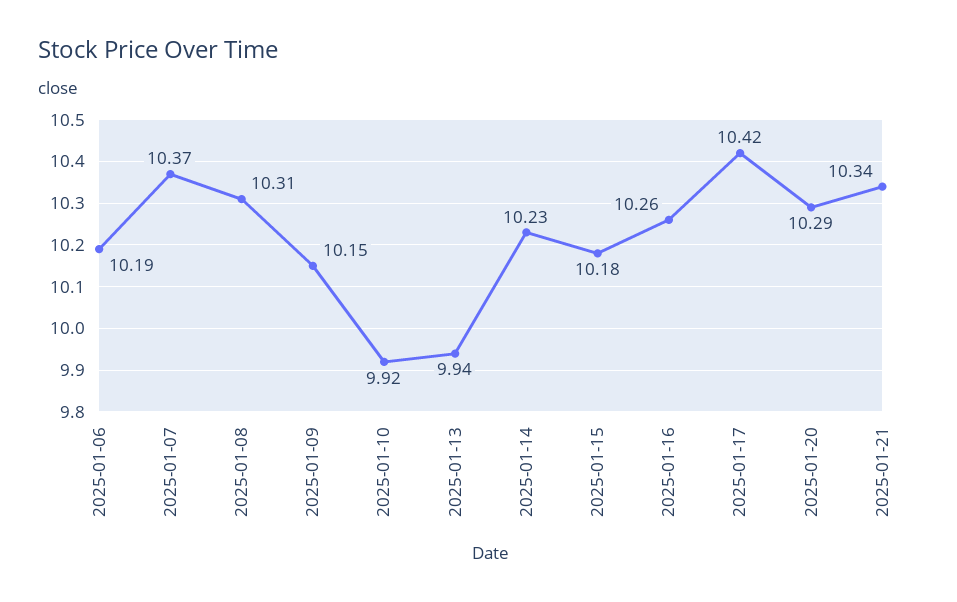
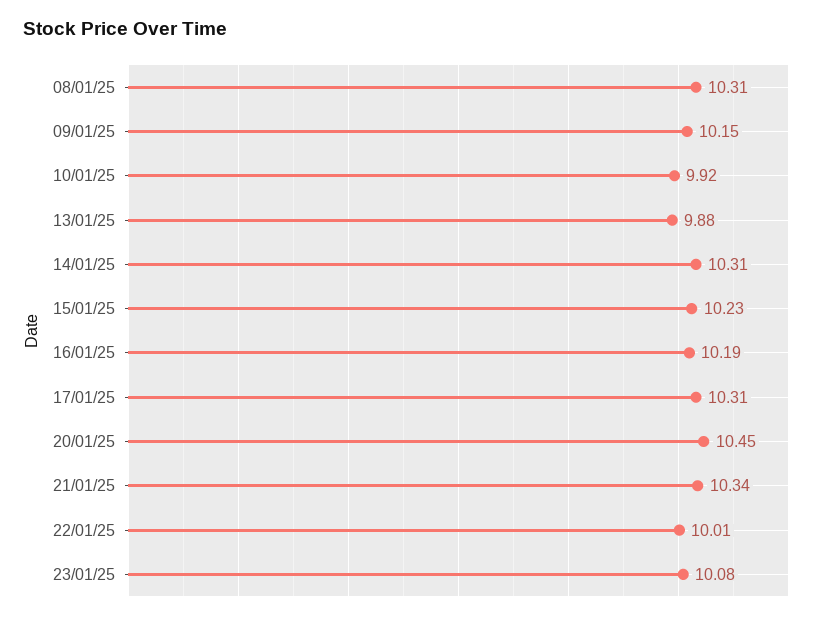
2025-01-06: 10.19 -> none
2025-01-07: 10.37 -> none
2025-01-13: 9.94 -> 9.88
2025-01-14: 10.23 -> 10.31
2025-01-15: 10.18 -> 10.23
2025-01-16: 10.26 -> 10.19
2025-01-17: 10.42 -> 10.31
2025-01-20: 10.29 -> 10.45
22/01/25: none -> 10.01
23/01/25: none -> 10.08

